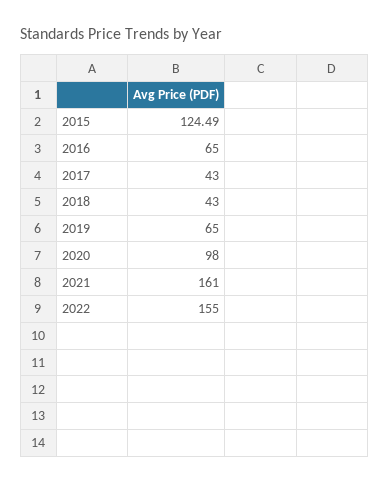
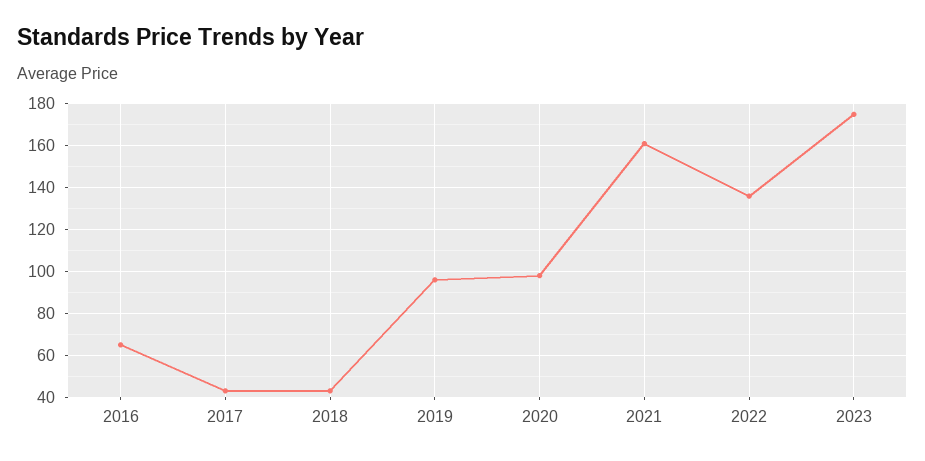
2015: 124.49 -> none
2019: 65 -> 95
2022: 155 -> 135
2023: none -> 175

